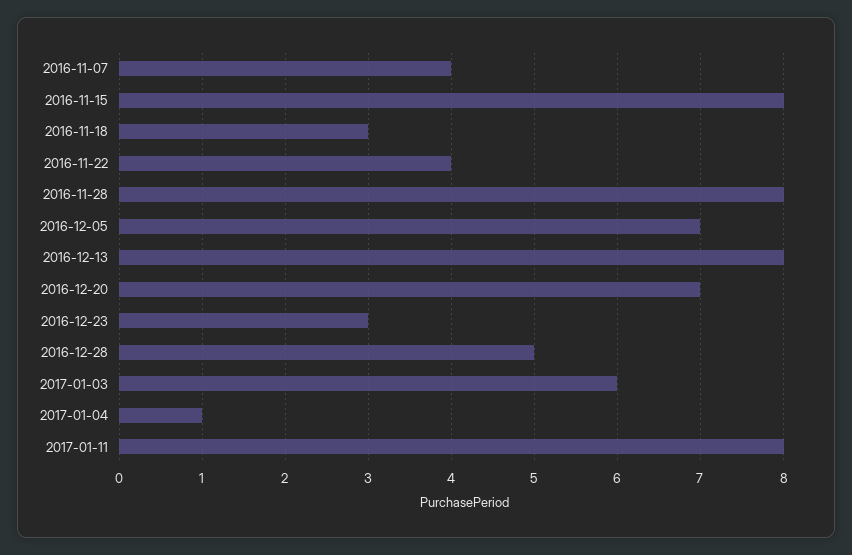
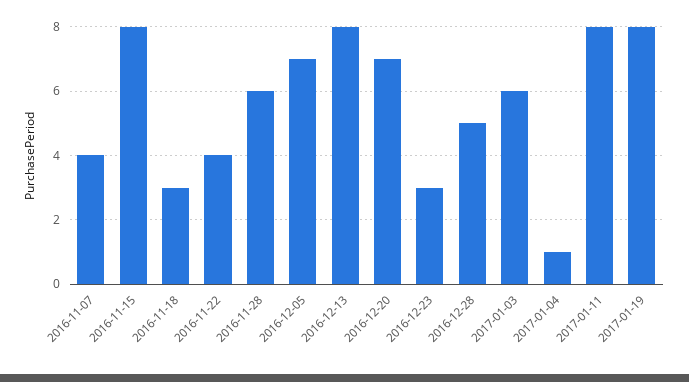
2016-11-28: 8 -> 6
2017-01-19: none -> 8

